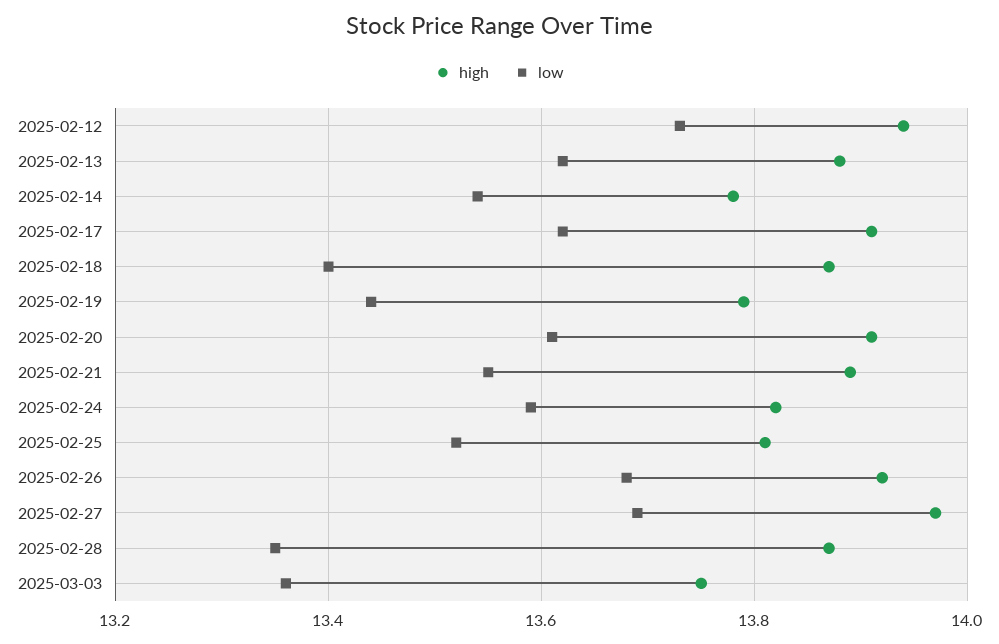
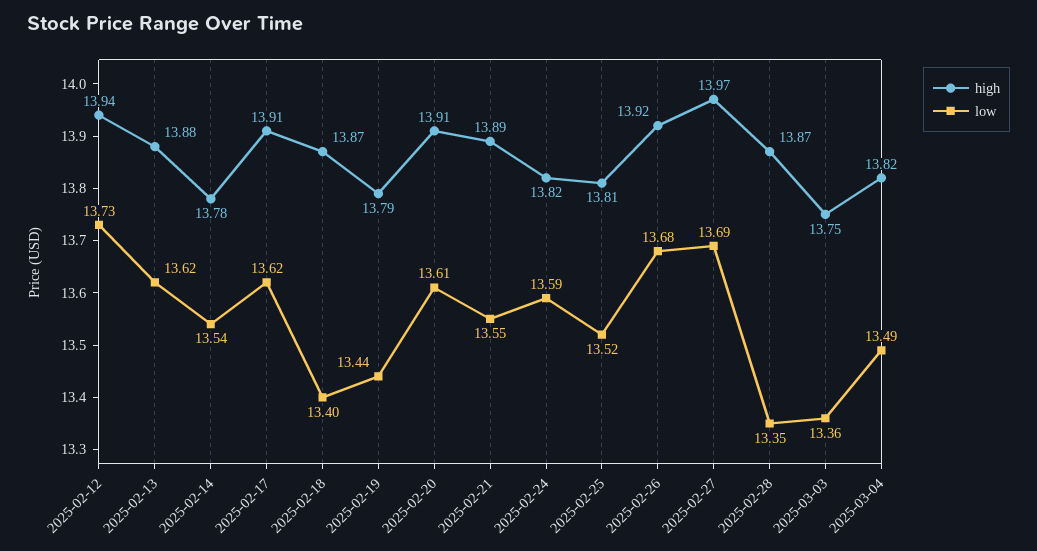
high, 2025-03-04: none -> 13.82
low, 2025-03-04: none -> 13.49

